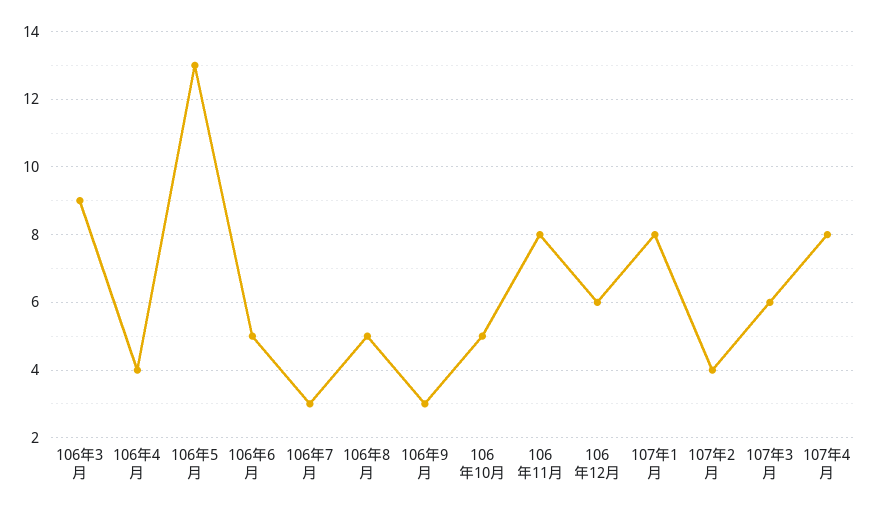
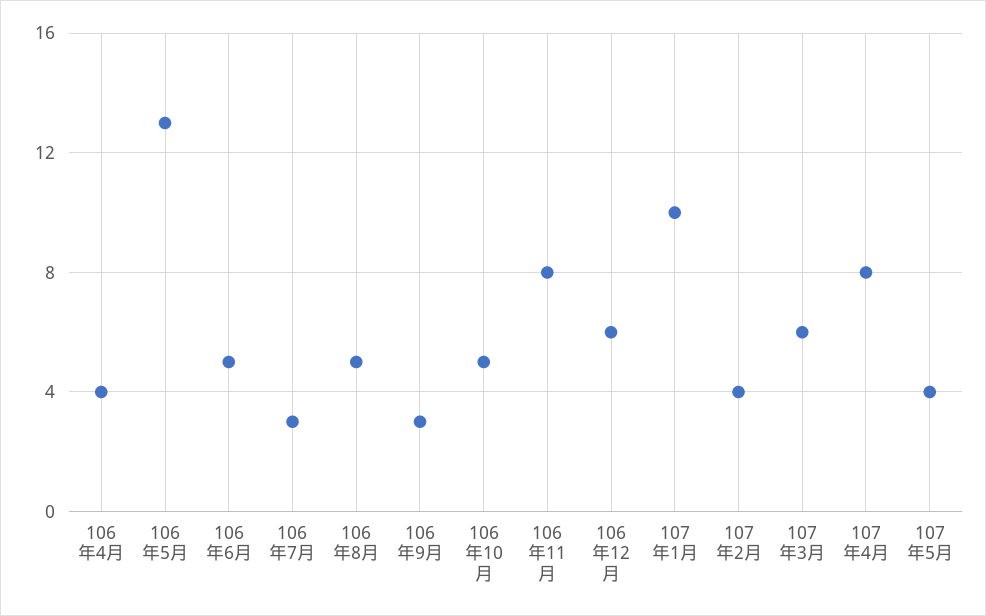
106年3月: 9 -> none
107年1月: 8 -> 10
107年5月: none -> 4

